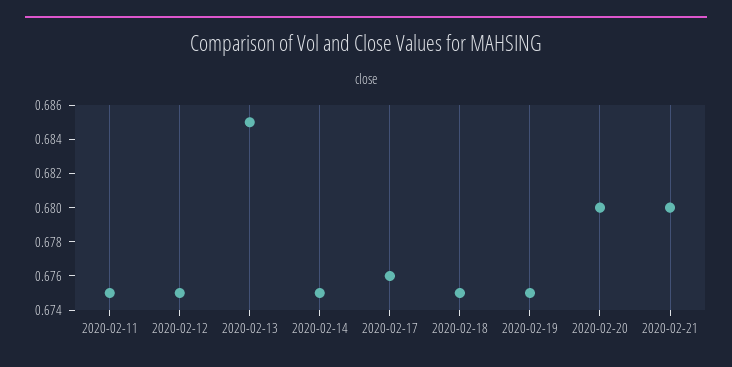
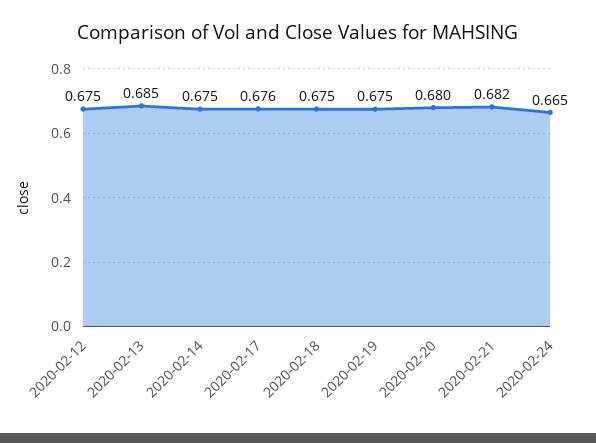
2020-02-11: 0.675 -> none
2020-02-21: 0.68 -> 0.682
2020-02-24: none -> 0.665

